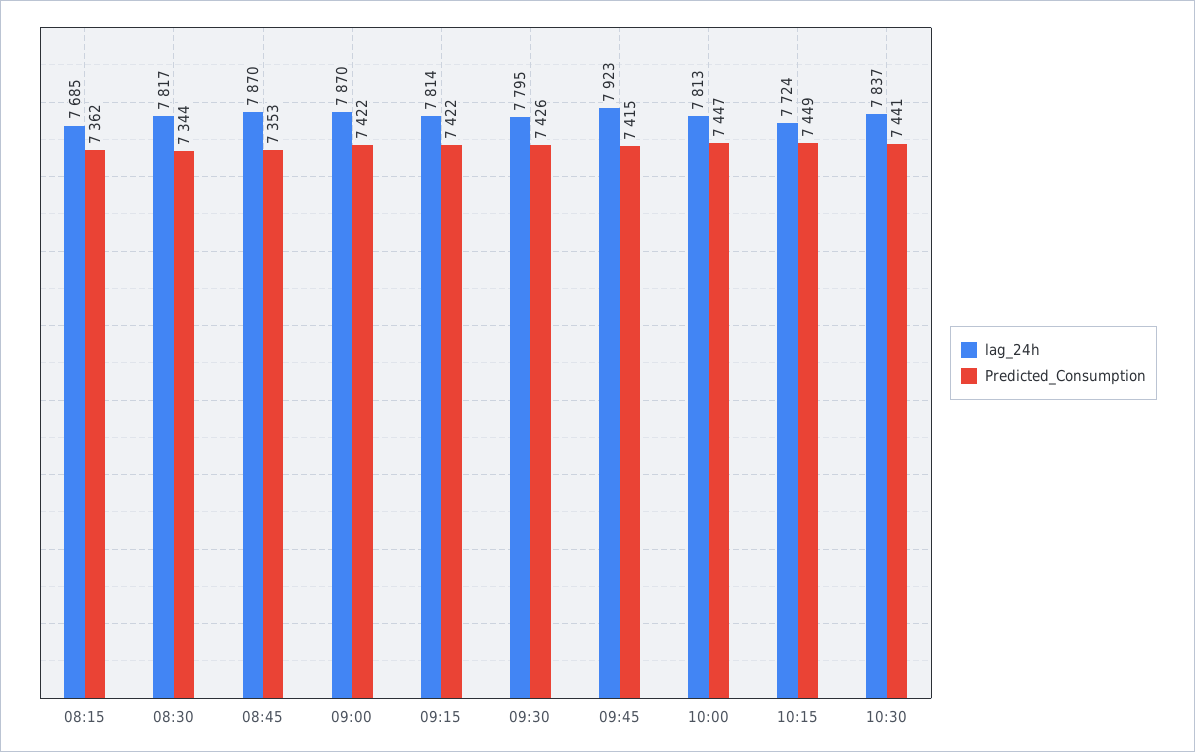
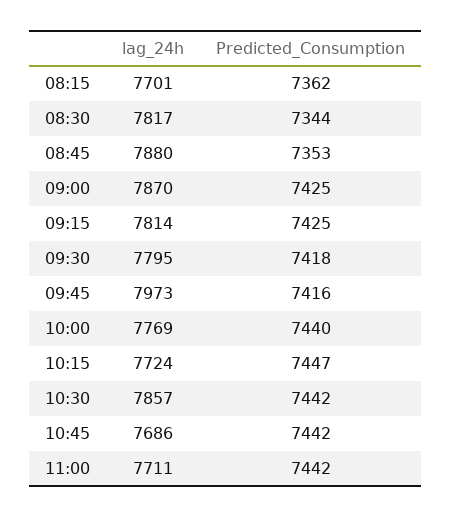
lag_24h, 08:15: 7685 -> 7701
lag_24h, 08:45: 7870 -> 7880
Predicted_Consumption, 09:00: 7422 -> 7425
Predicted_Consumption, 09:15: 7422 -> 7425
Predicted_Consumption, 09:30: 7426 -> 7418
lag_24h, 09:45: 7923 -> 7973
Predicted_Consumption, 09:45: 7415 -> 7416
lag_24h, 10:00: 7813 -> 7769
Predicted_Consumption, 10:00: 7447 -> 7440
Predicted_Consumption, 10:15: 7449 -> 7447
lag_24h, 10:30: 7837 -> 7857
Predicted_Consumption, 10:30: 7441 -> 7442
lag_24h, 10:45: none -> 7686
Predicted_Consumption, 10:45: none -> 7442
lag_24h, 11:00: none -> 7711
Predicted_Consumption, 11:00: none -> 7442

